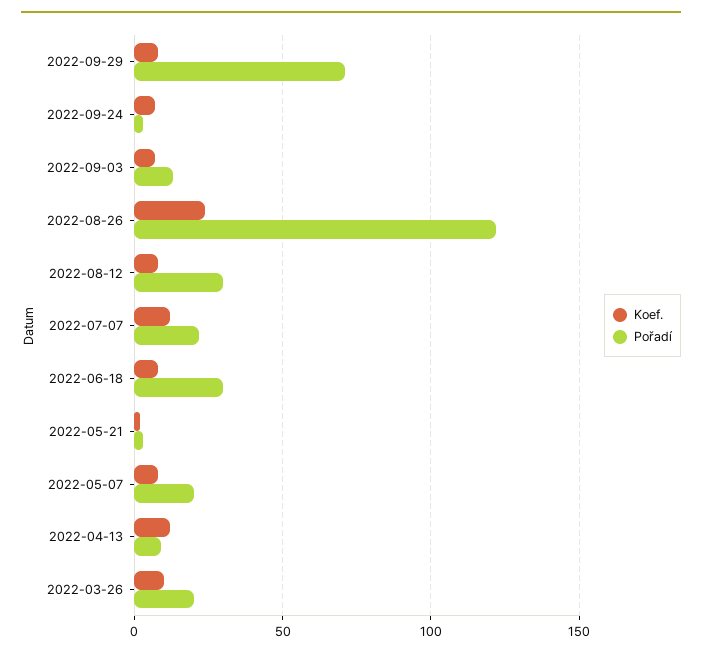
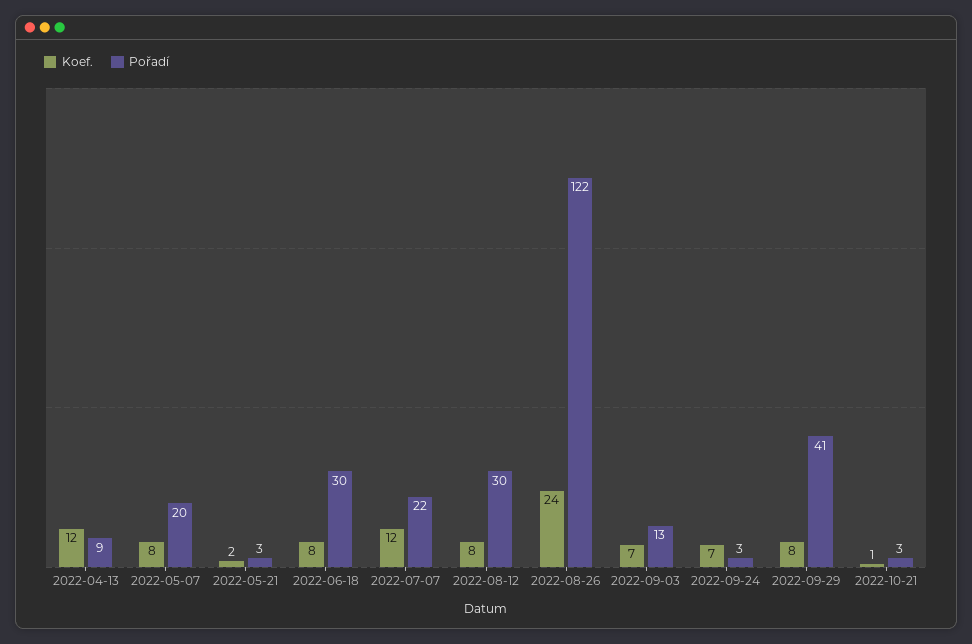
Pořadí, 2022-09-29: 70 -> 41
Koef., 2022-03-26: 10 -> none
Pořadí, 2022-03-26: 20 -> none
Koef., 2022-10-21: none -> 1
Pořadí, 2022-10-21: none -> 3

